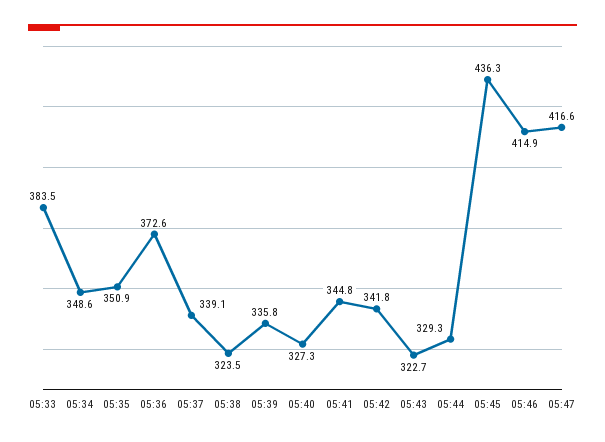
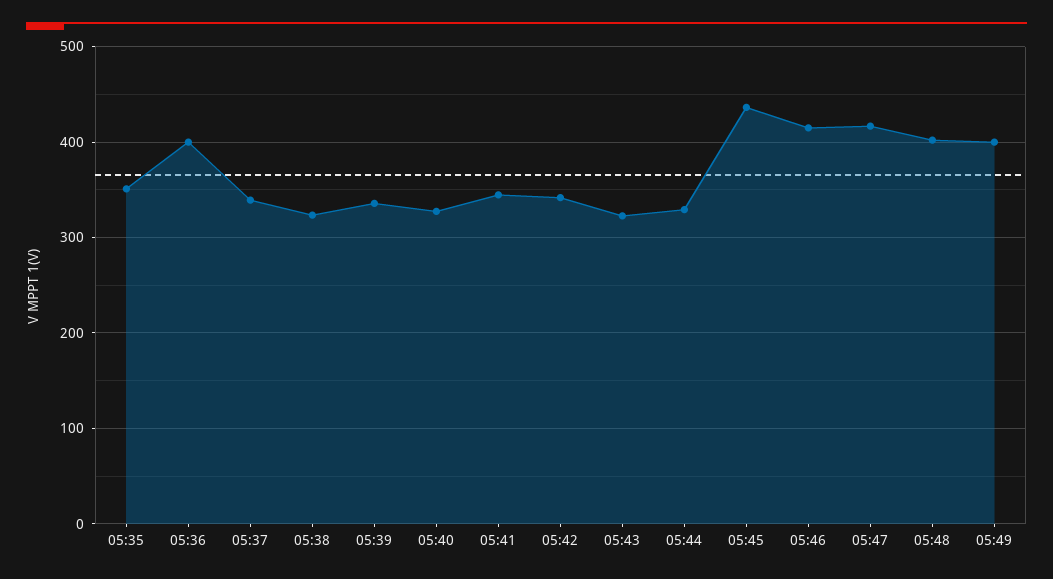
05:33: 383.5 -> none
05:34: 348.6 -> none
05:36: 372.6 -> 400
05:48: none -> 400
05:49: none -> 400

